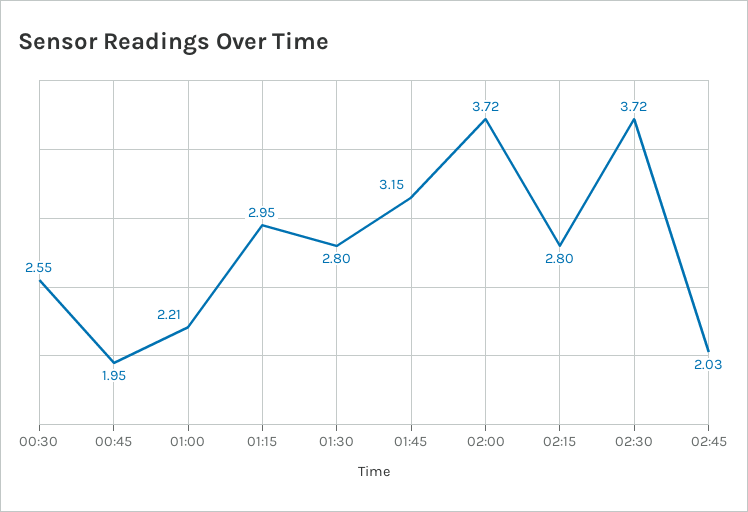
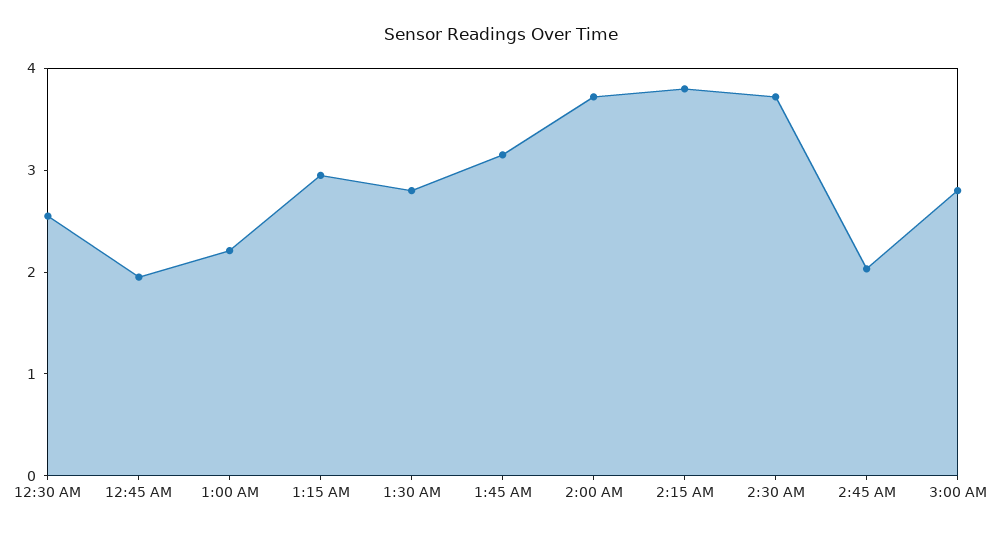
02:15: 2.8 -> 3.8
3:00 AM: none -> 2.8

